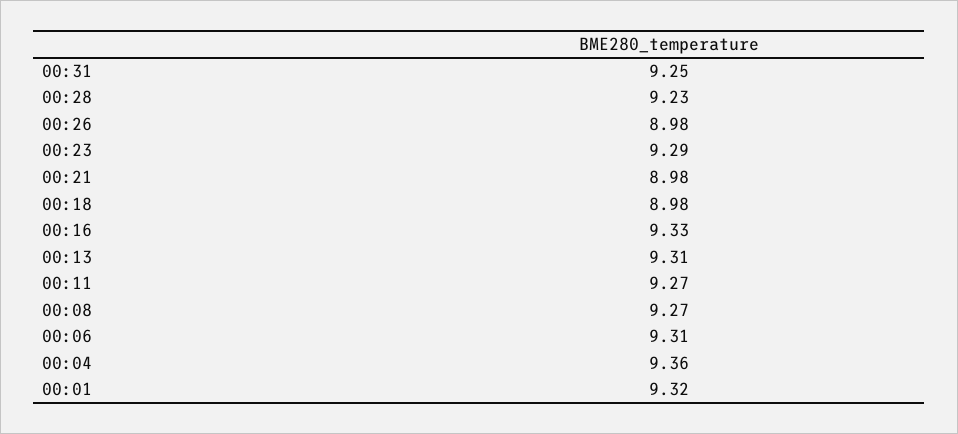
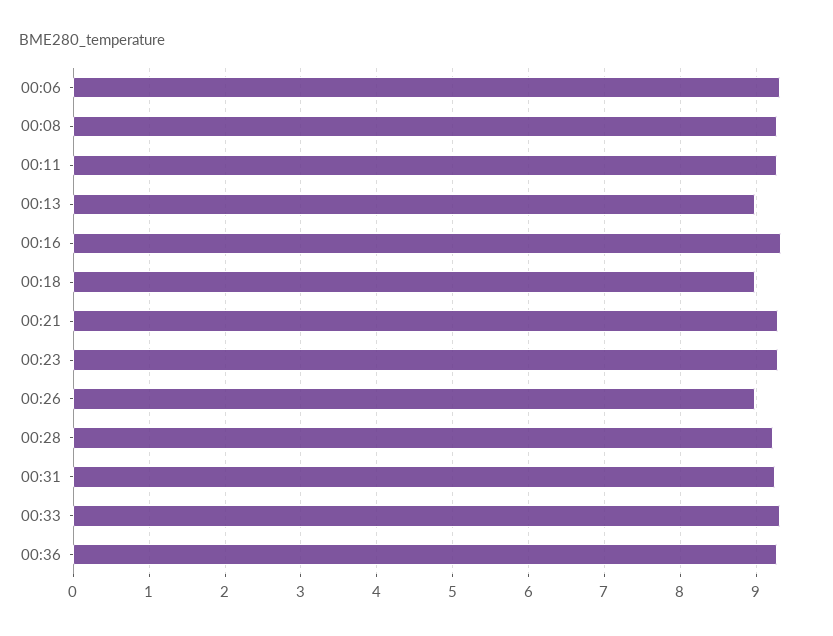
00:21: 8.98 -> 9.3
00:13: 9.31 -> 9
00:04: 9.36 -> none
00:01: 9.32 -> none
00:33: none -> 9.3
00:36: none -> 9.3

